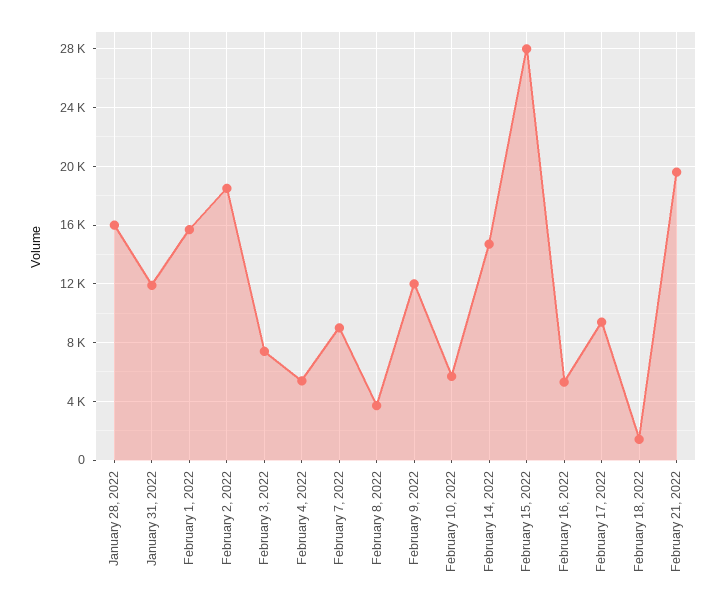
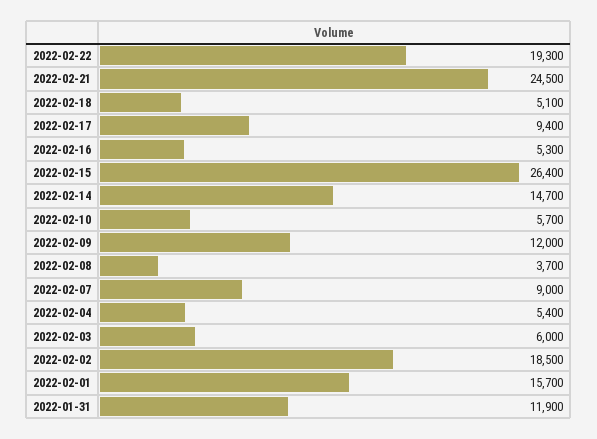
January 28, 2022: 16000 -> none
February 3, 2022: 7500 -> 6000
February 15, 2022: 28000 -> 26400
February 18, 2022: 1500 -> 5100
February 21, 2022: 19500 -> 24500
2022-02-22: none -> 19300

